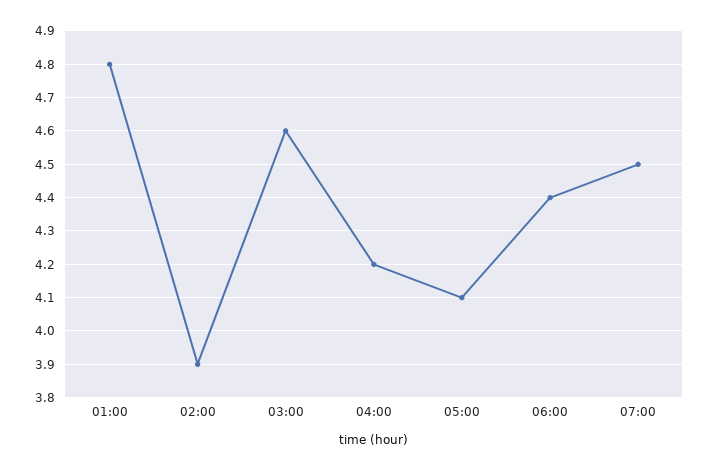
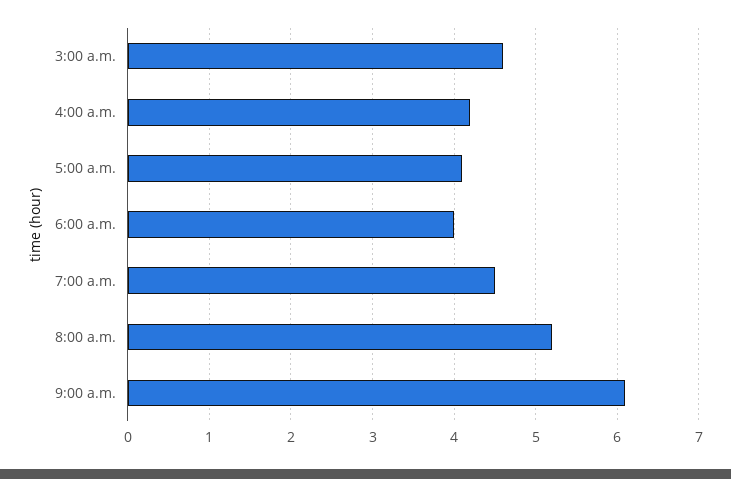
01:00: 4.8 -> none
02:00: 3.9 -> none
06:00: 4.4 -> 4
8:00 a.m.: none -> 5.2
9:00 a.m.: none -> 6.1

